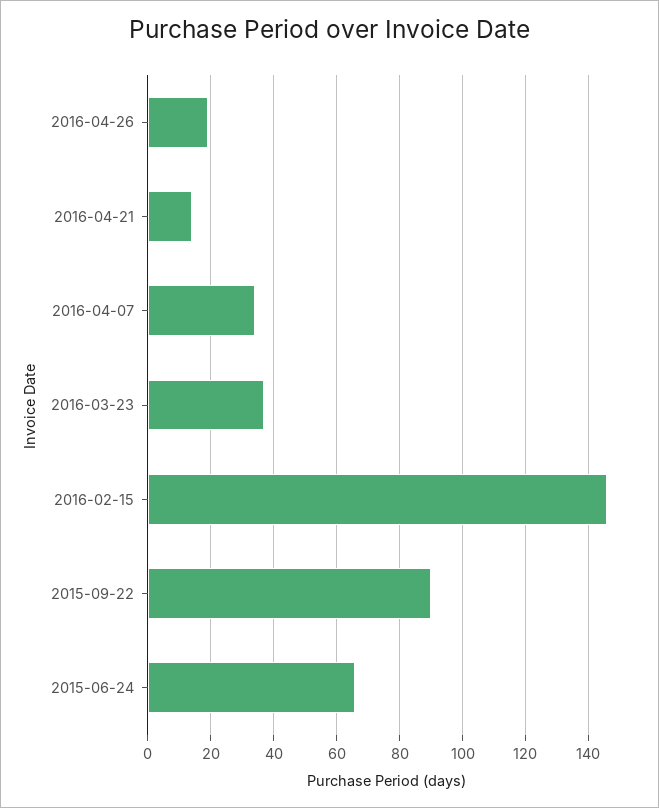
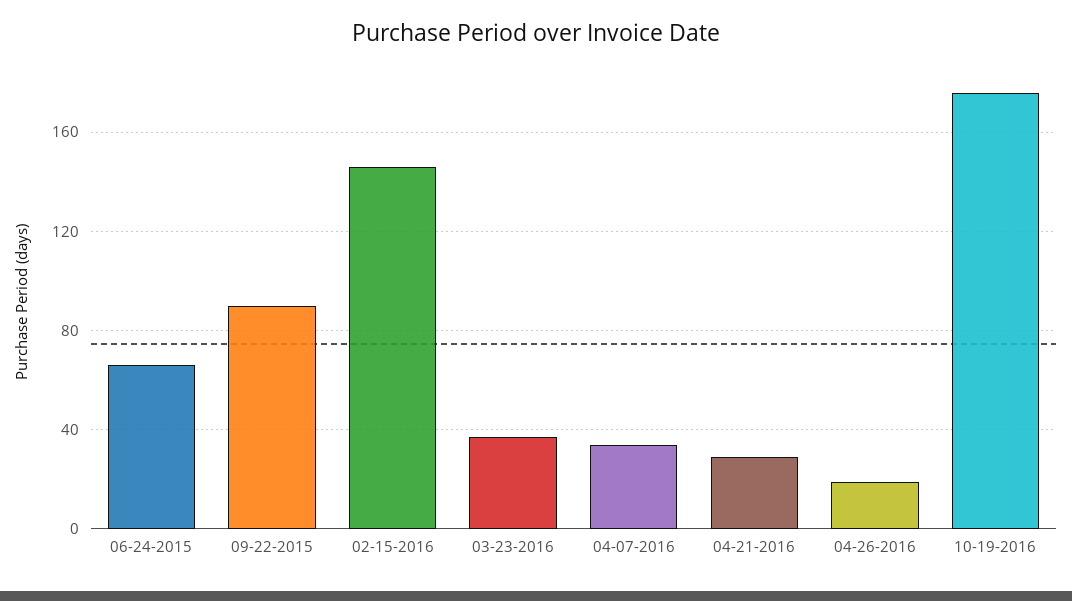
2016-04-21: 15 -> 30
10-19-2016: none -> 175

